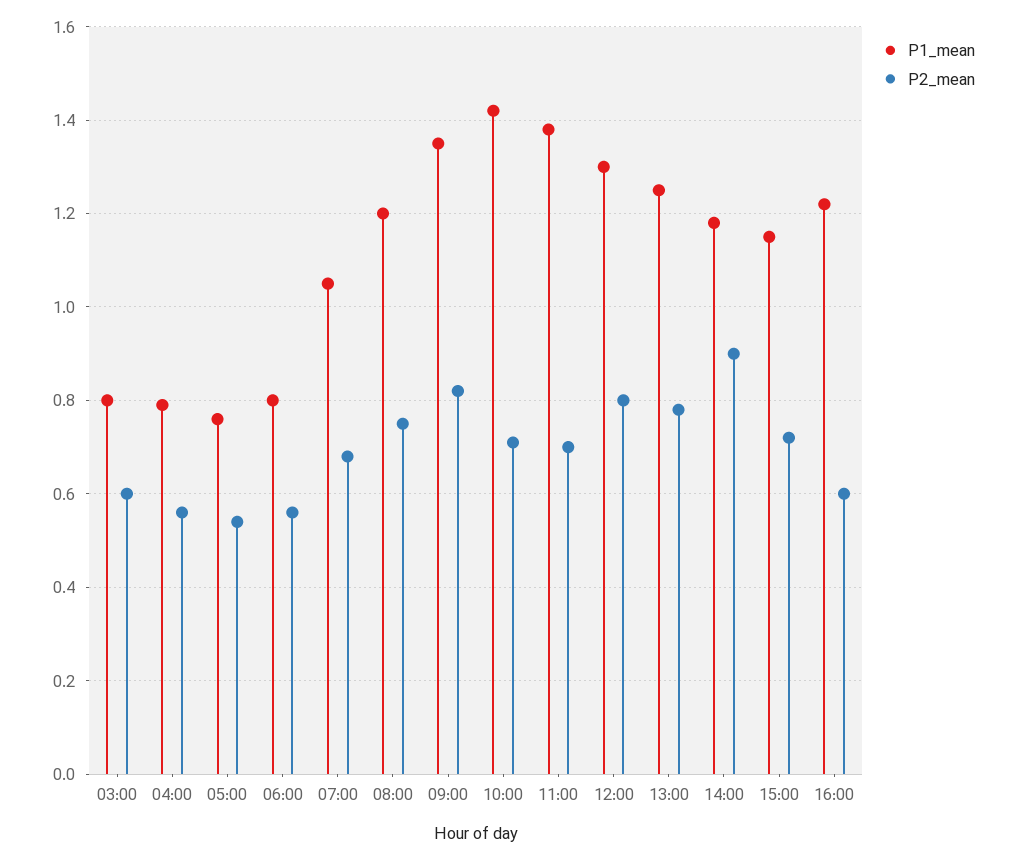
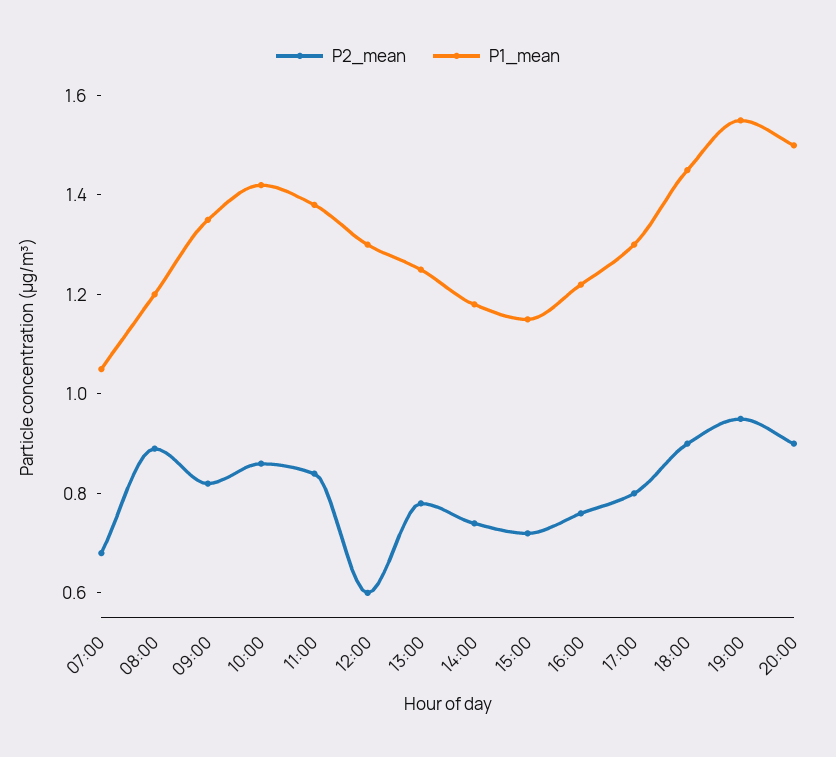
P1_mean, 03:00: 0.8 -> none
P2_mean, 03:00: 0.6 -> none
P1_mean, 04:00: 0.8 -> none
P2_mean, 04:00: 0.55 -> none
P1_mean, 05:00: 0.75 -> none
P2_mean, 05:00: 0.55 -> none
P1_mean, 06:00: 0.8 -> none
P2_mean, 06:00: 0.55 -> none
P2_mean, 08:00: 0.75 -> 0.9
P2_mean, 10:00: 0.7 -> 0.85
P2_mean, 11:00: 0.7 -> 0.85
P2_mean, 12:00: 0.8 -> 0.6
P2_mean, 14:00: 0.9 -> 0.75
P2_mean, 16:00: 0.6 -> 0.75
P2_mean, 17:00: none -> 0.8
P1_mean, 17:00: none -> 1.3
P2_mean, 18:00: none -> 0.9
P1_mean, 18:00: none -> 1.45
P2_mean, 19:00: none -> 0.95
P1_mean, 19:00: none -> 1.55
P2_mean, 20:00: none -> 0.9
P1_mean, 20:00: none -> 1.5

